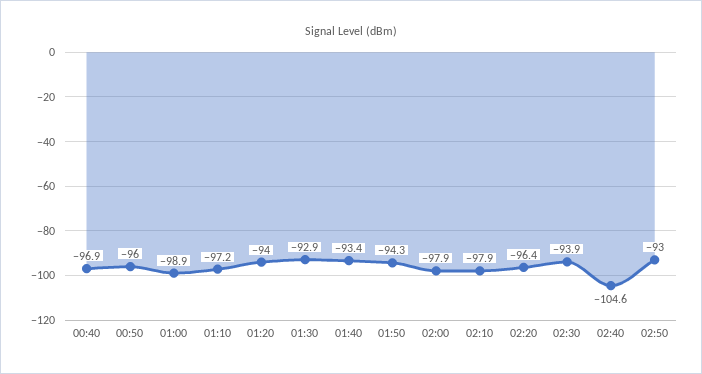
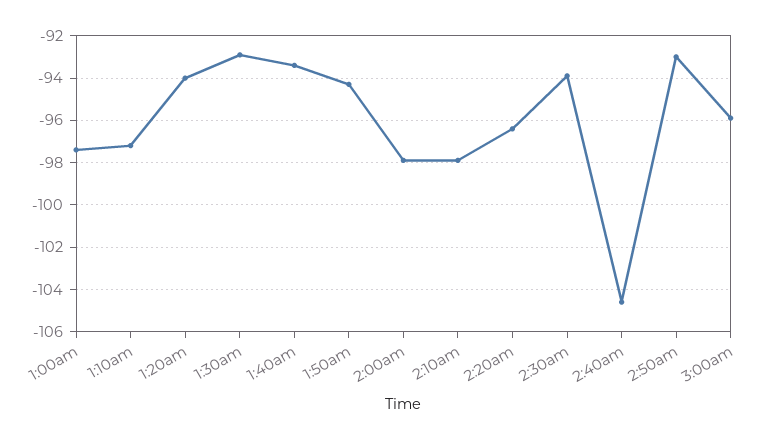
00:40: -96.9 -> none
00:50: -96 -> none
01:00: -98.9 -> -97.5
3:00am: none -> -96

